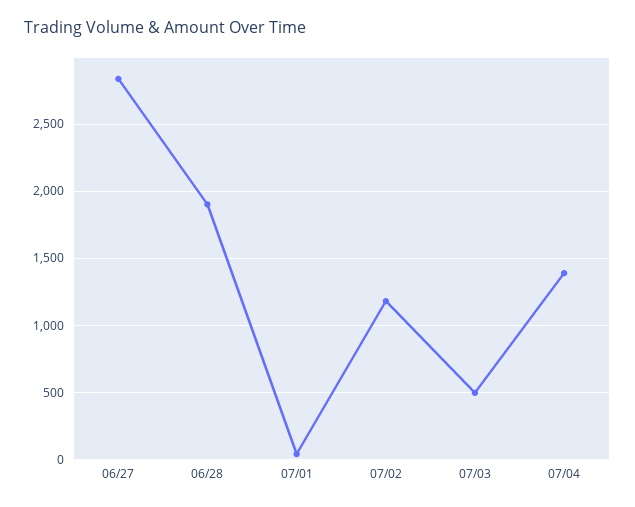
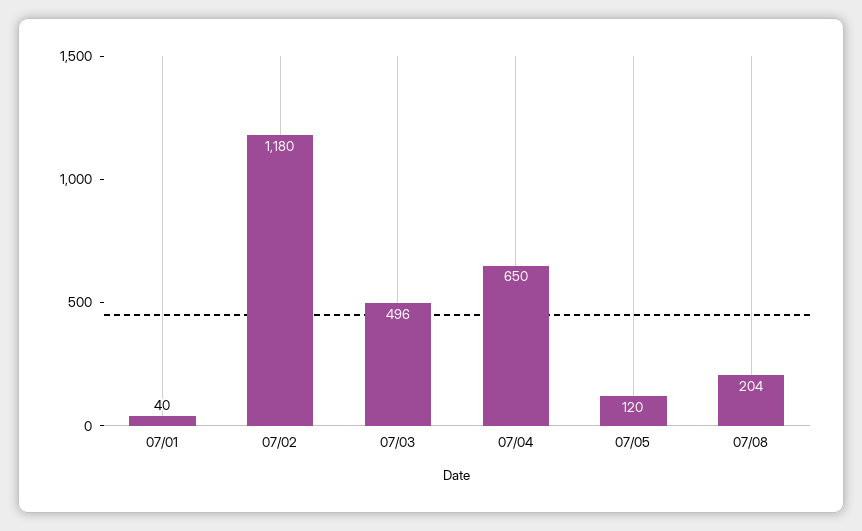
06/27: 2850 -> none
06/28: 1900 -> none
07/04: 1400 -> 650
07/05: none -> 120
07/08: none -> 204

